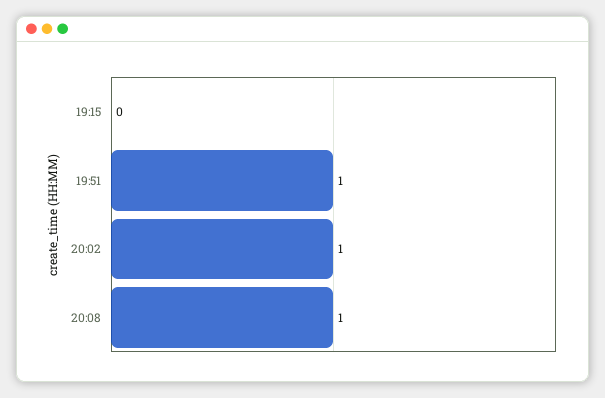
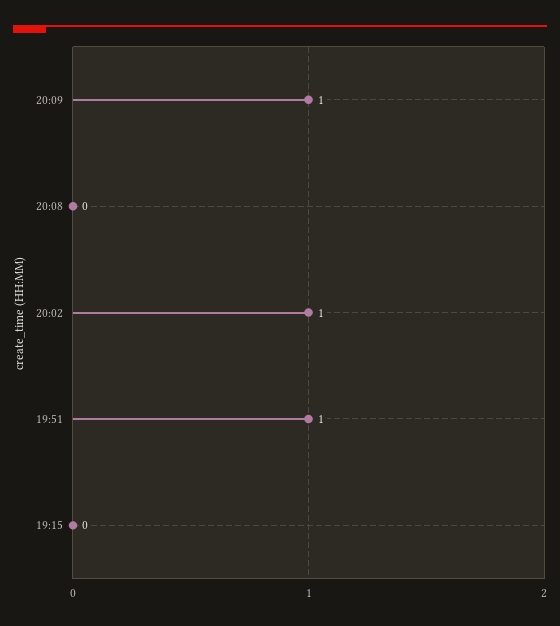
20:08: 1 -> 0
20:09: none -> 1

